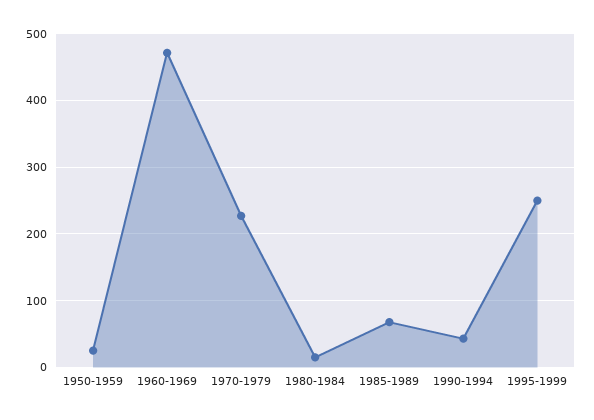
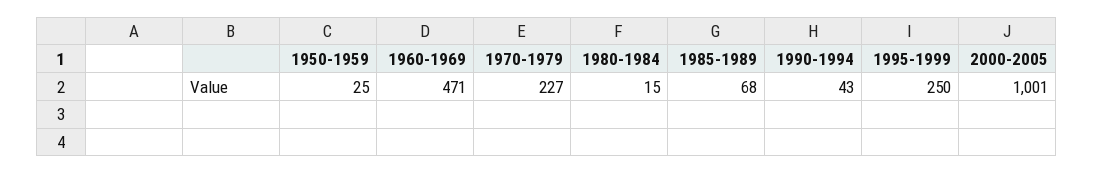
2000-2005: none -> 1001

